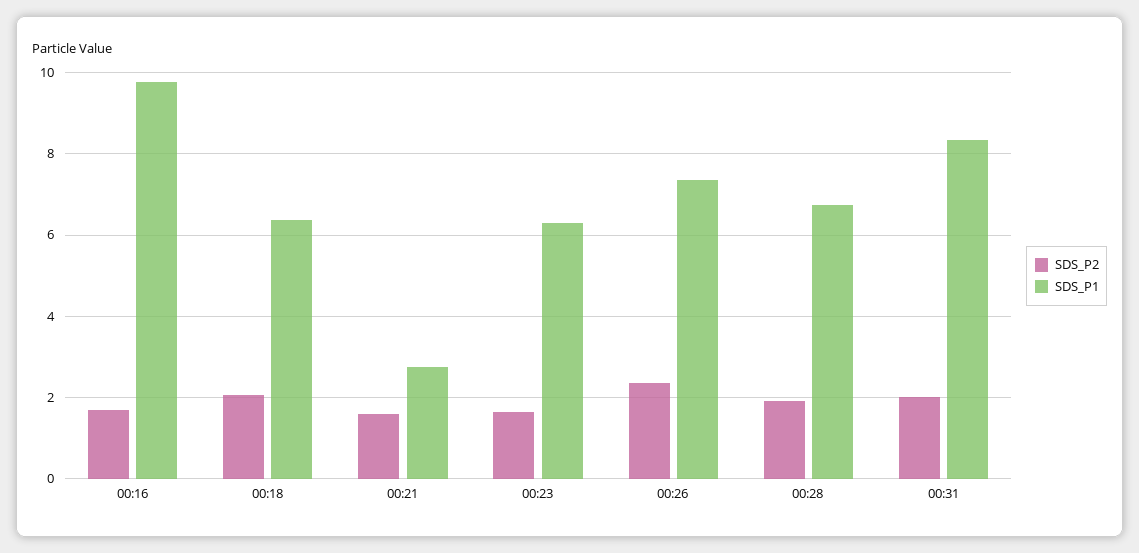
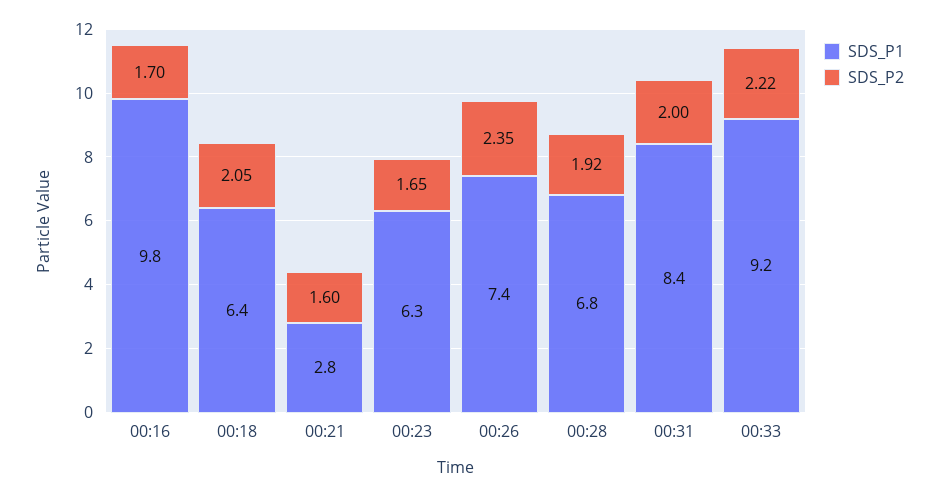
SDS_P1, 00:33: none -> 9.2
SDS_P2, 00:33: none -> 2.22

